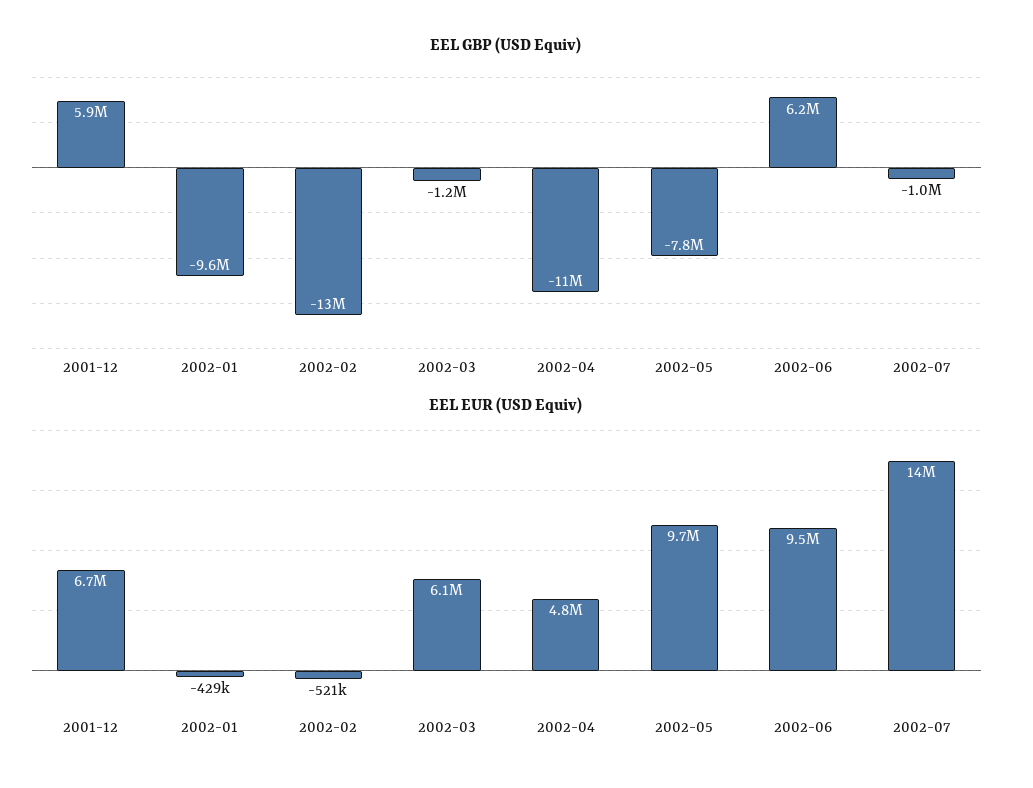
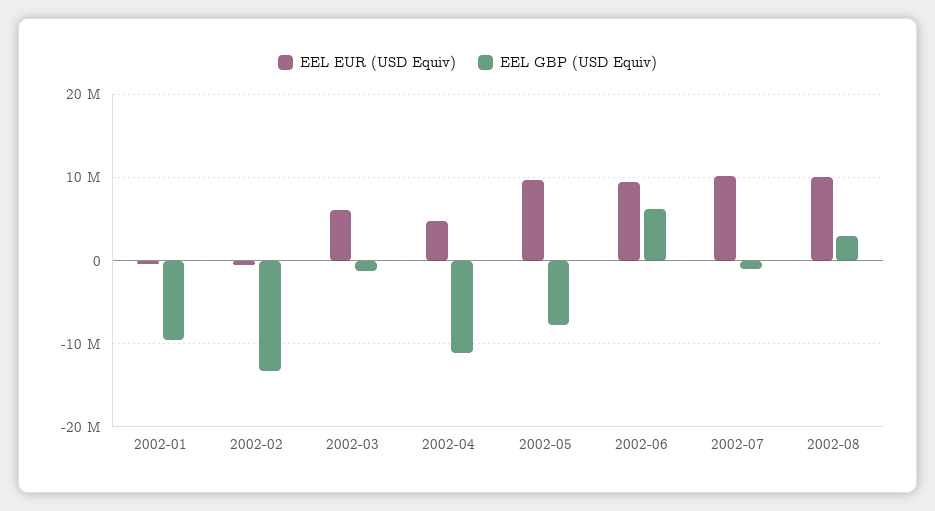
EEL GBP (USD Equiv), 2001-12: 5900000 -> none
EEL EUR (USD Equiv), 2001-12: 6700000 -> none
EEL EUR (USD Equiv), 2002-07: 14000000 -> 10000000
EEL EUR (USD Equiv), 2002-08: none -> 10000000
EEL GBP (USD Equiv), 2002-08: none -> 3000000

